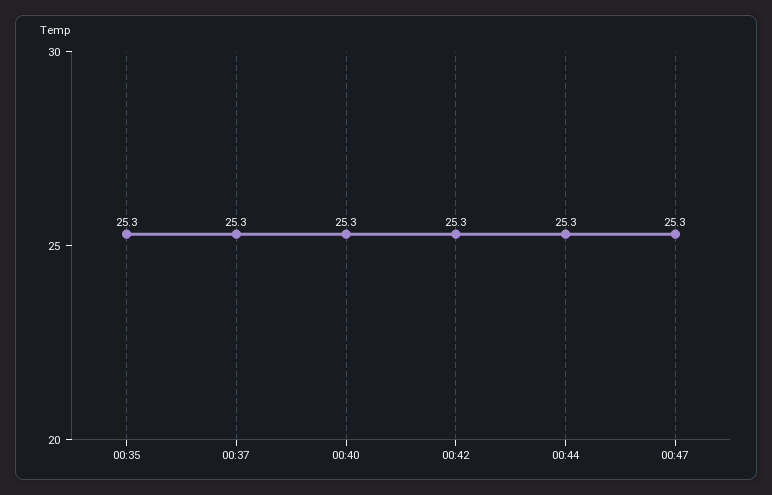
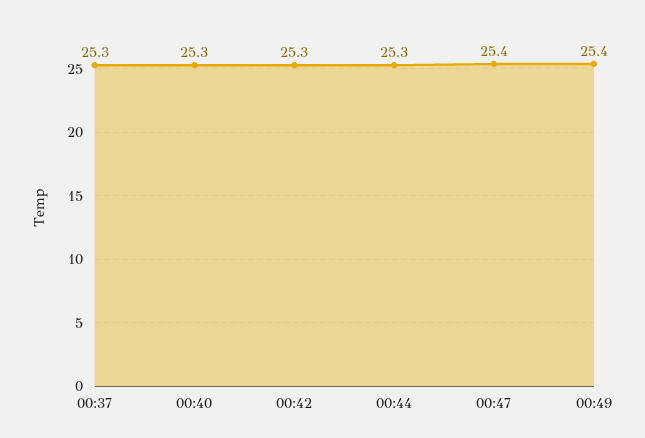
00:35: 25.3 -> none
00:47: 25.3 -> 25.4
00:49: none -> 25.4

